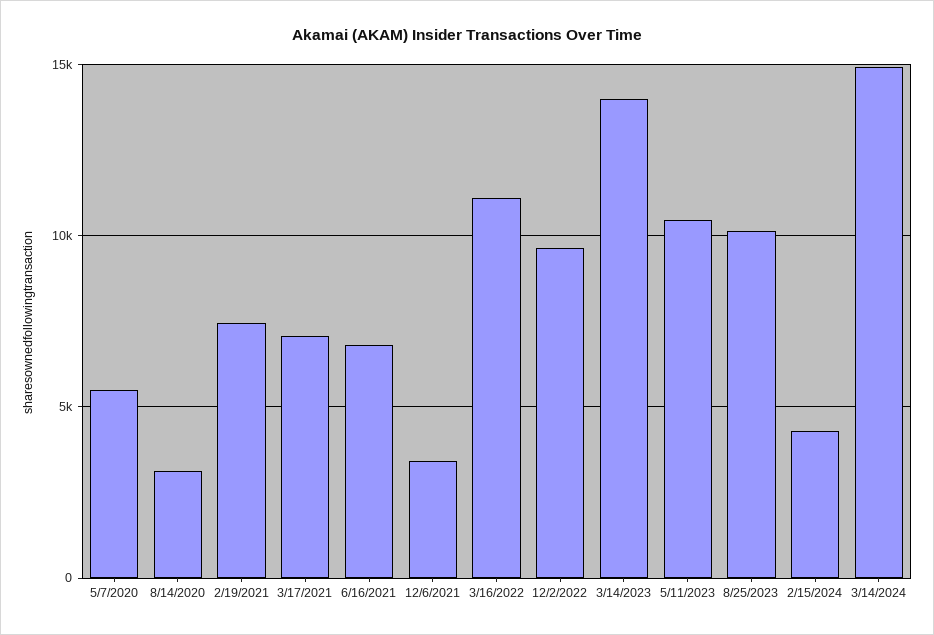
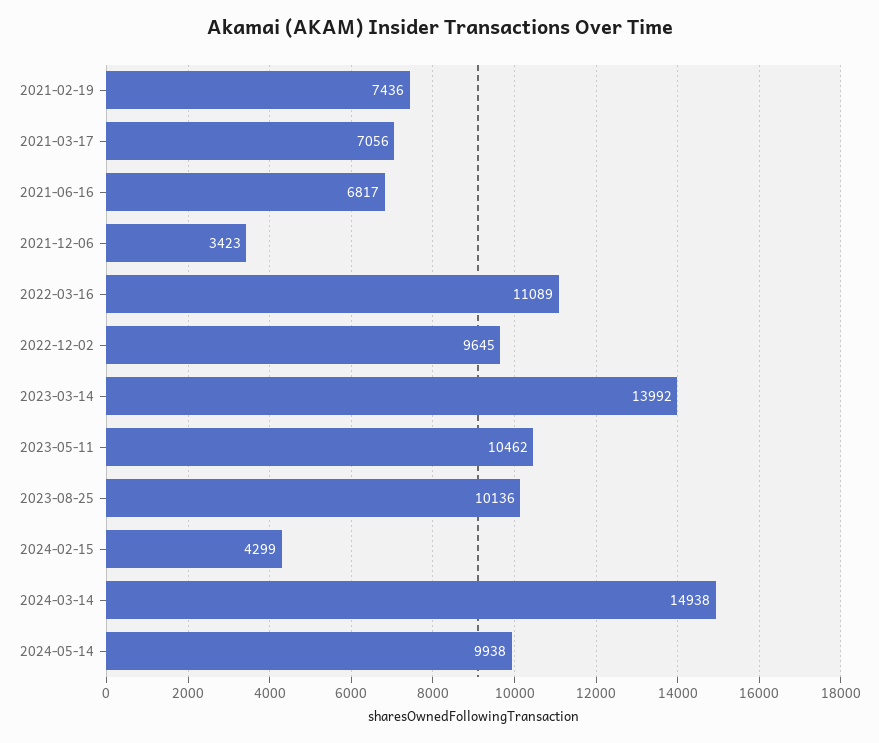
5/7/2020: 5500 -> none
8/14/2020: 3000 -> none
2024-05-14: none -> 9938

